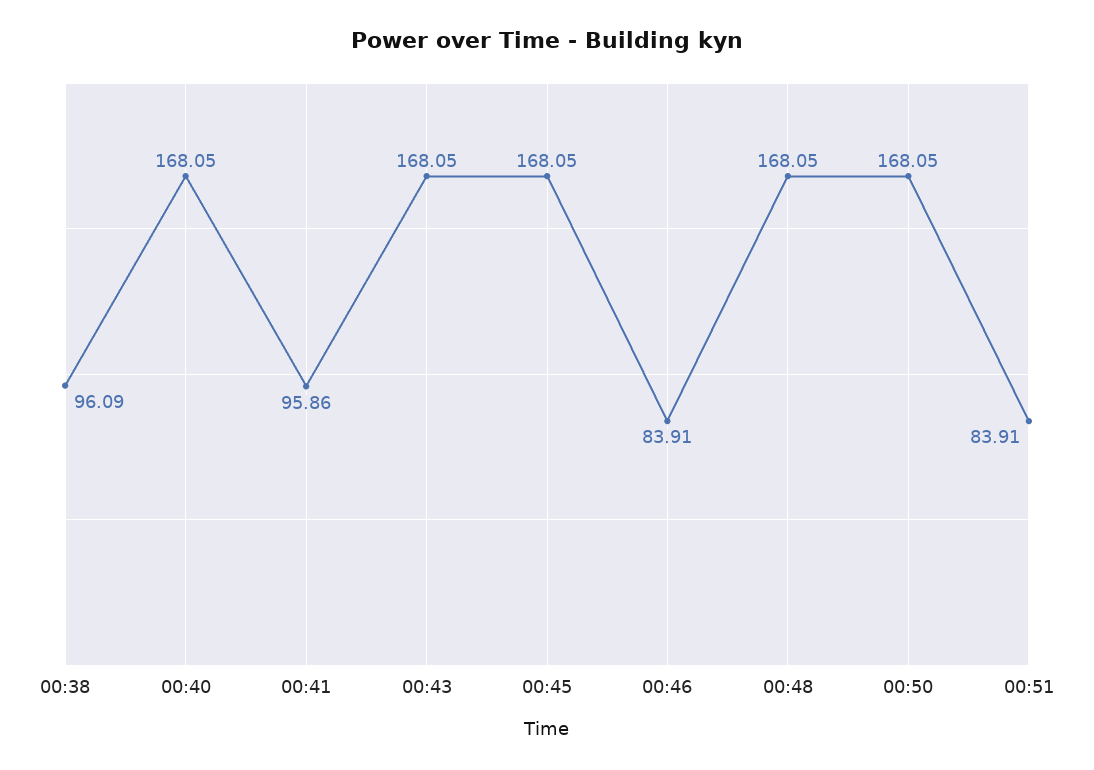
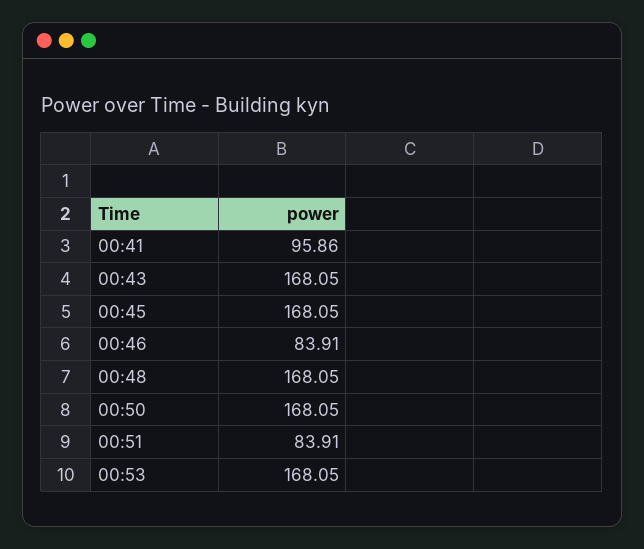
00:38: 96.09 -> none
00:40: 168.05 -> none
00:53: none -> 168.05

